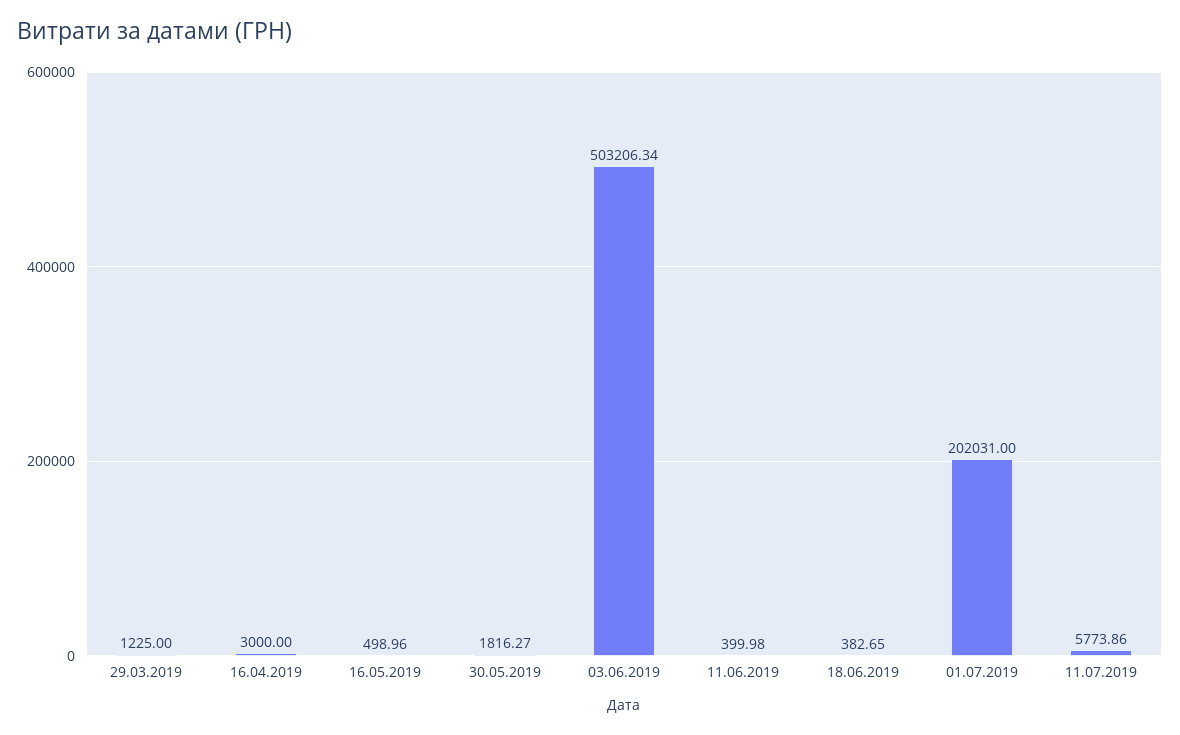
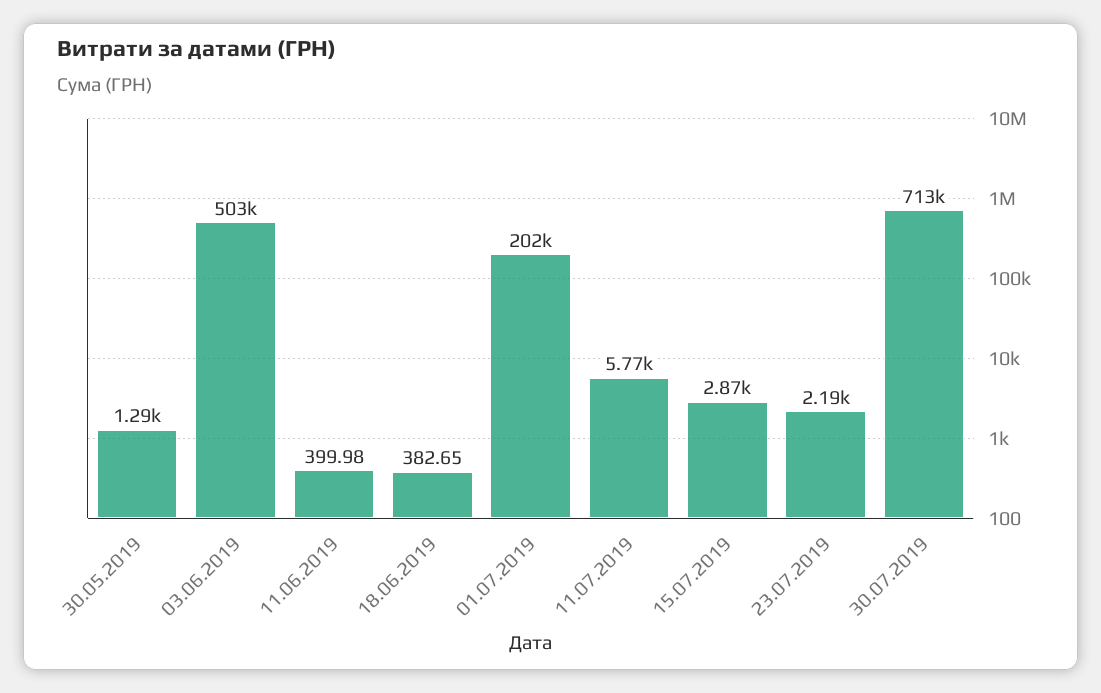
29.03.2019: 1225 -> none
16.04.2019: 3000 -> none
16.05.2019: 498.96 -> none
30.05.2019: 1816.27 -> 1290
15.07.2019: none -> 2870
23.07.2019: none -> 2190
30.07.2019: none -> 713000

